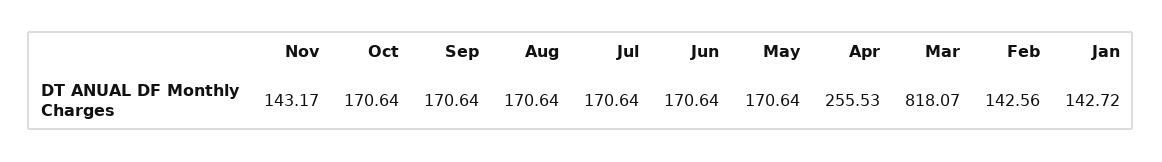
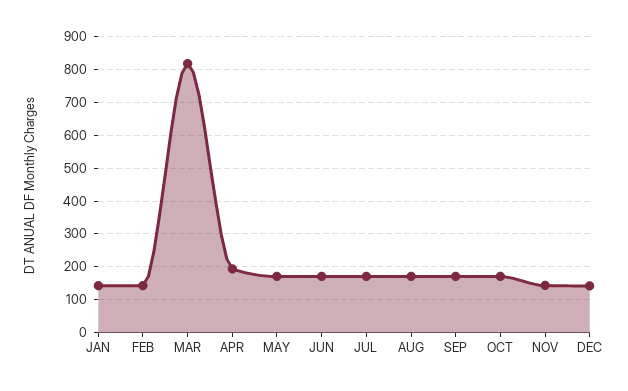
Apr: 255.53 -> 200
DEC: none -> 140

